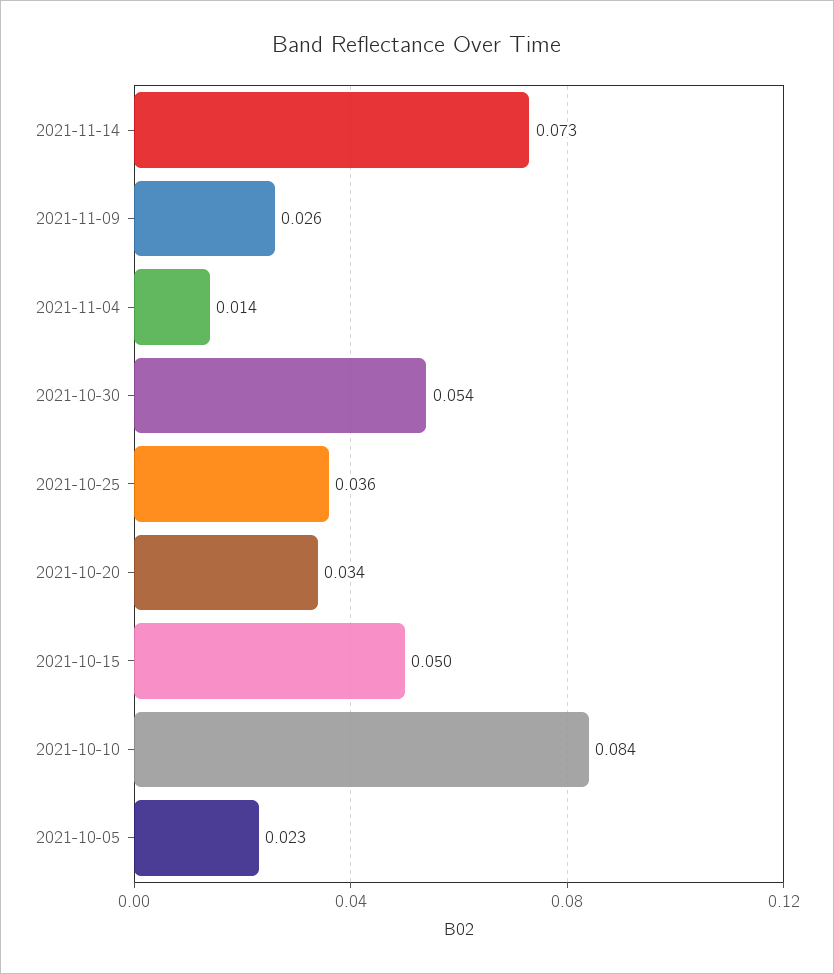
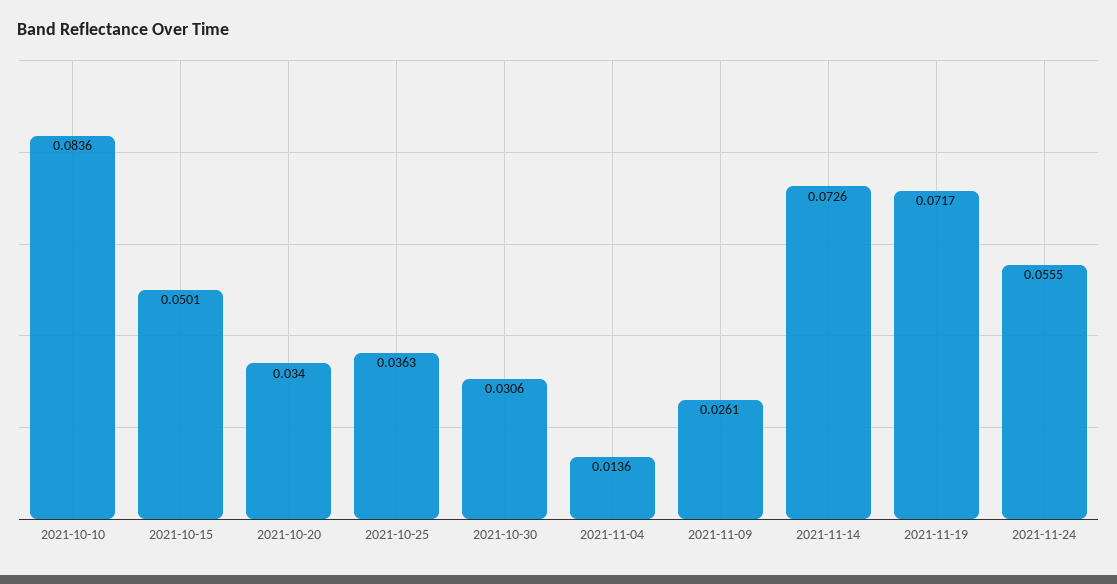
2021-10-30: 0.054 -> 0.0306
2021-10-05: 0.023 -> none
2021-11-19: none -> 0.0717
2021-11-24: none -> 0.0555

